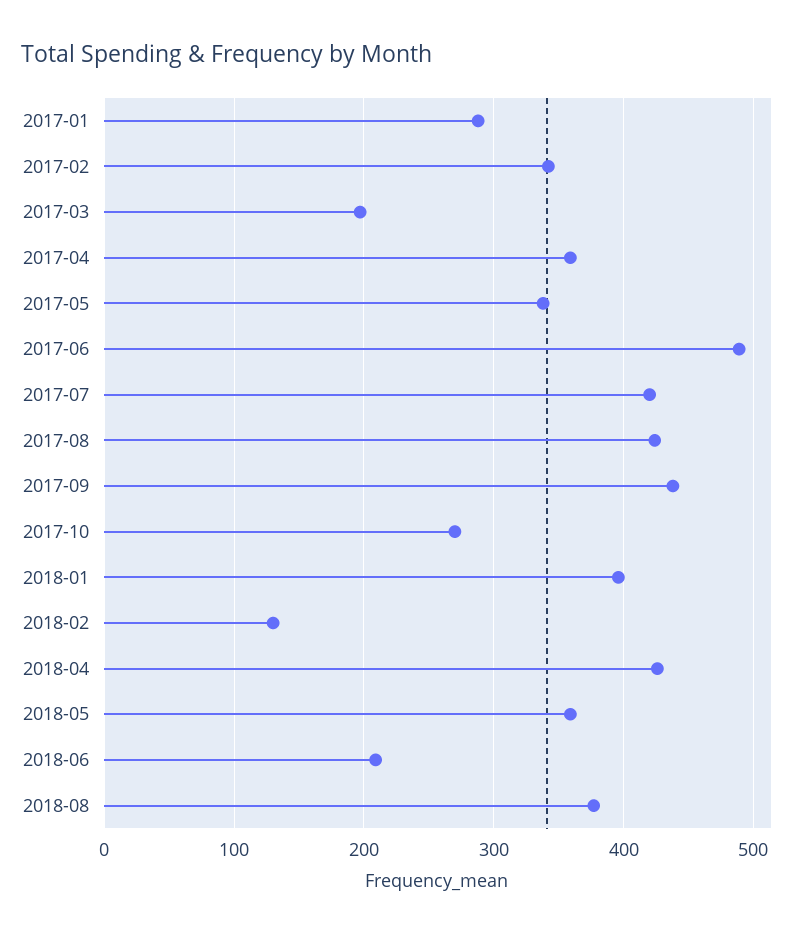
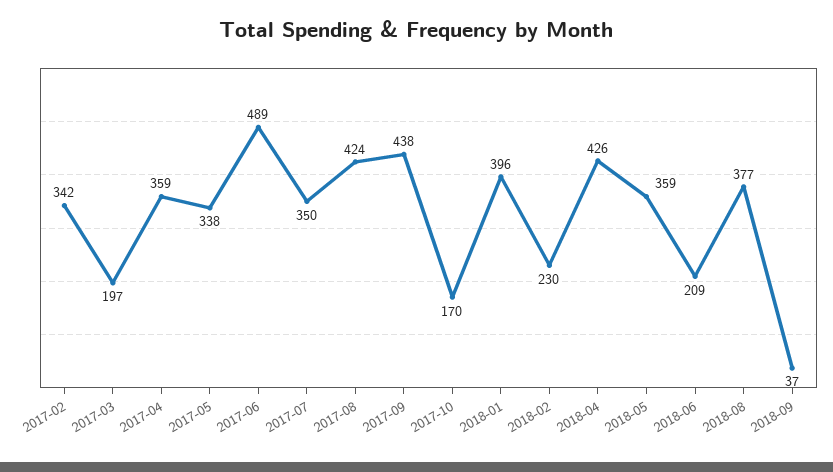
2017-01: 290 -> none
2017-07: 420 -> 350
2017-10: 270 -> 170
2018-02: 130 -> 230
2018-09: none -> 37

